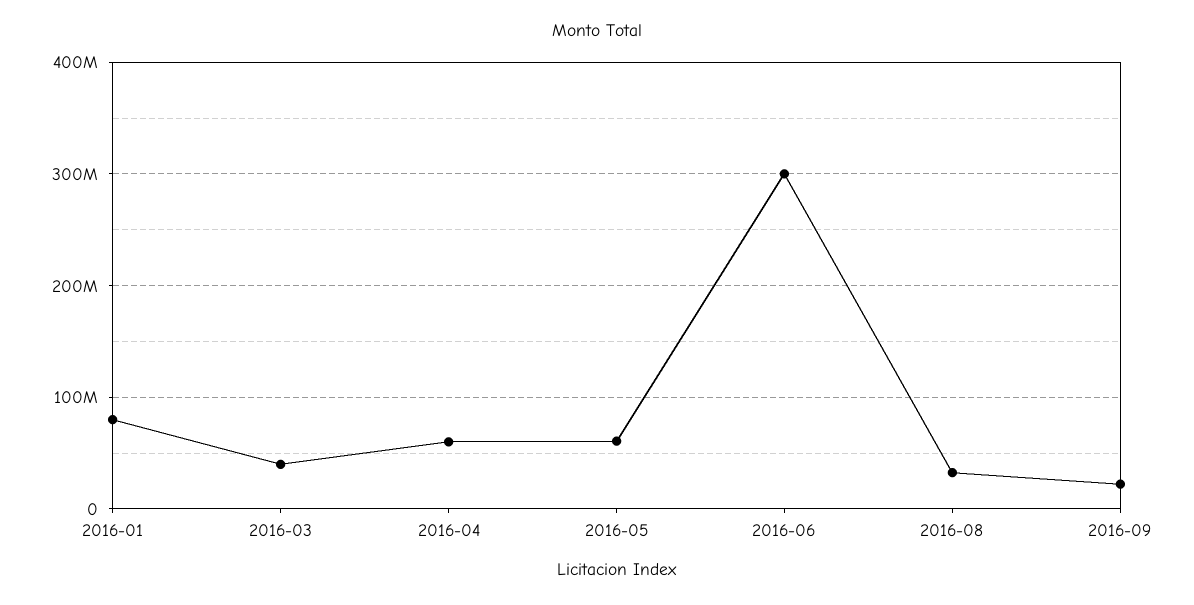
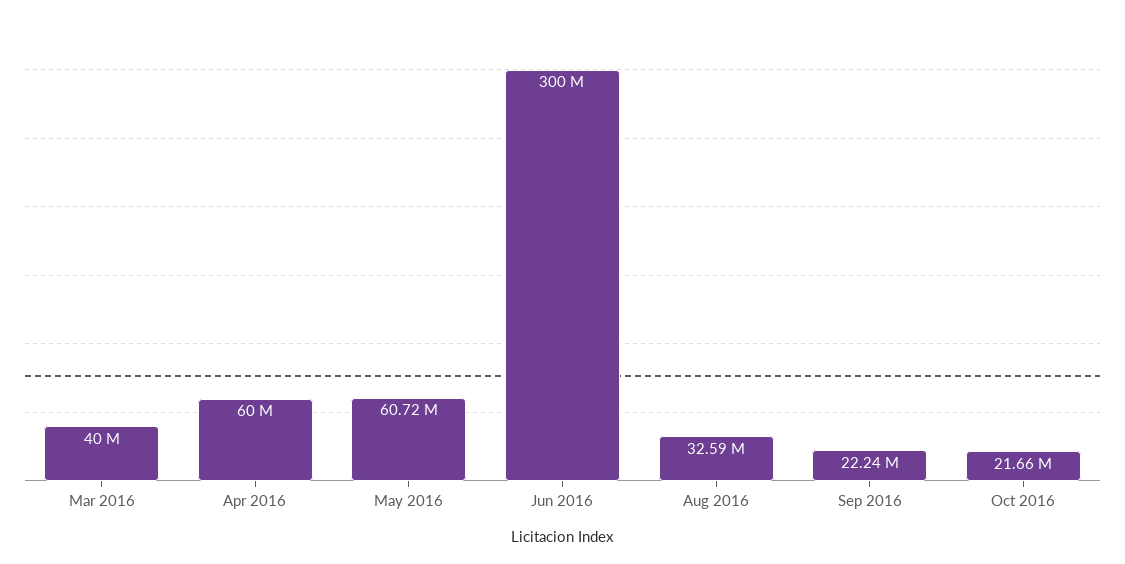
2016-01: 80000000 -> none
Oct 2016: none -> 21660000

